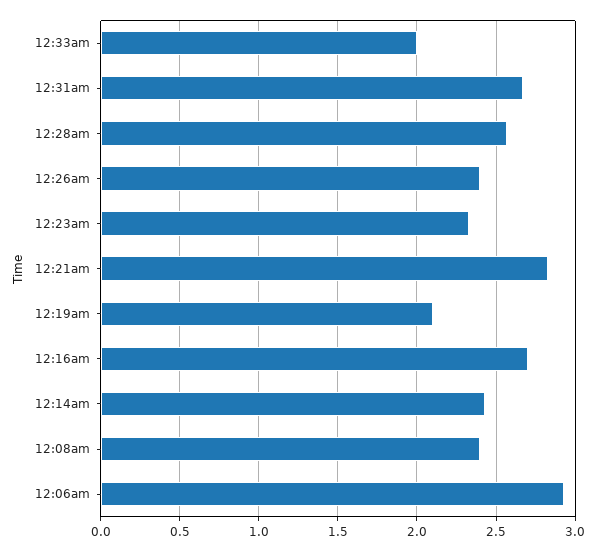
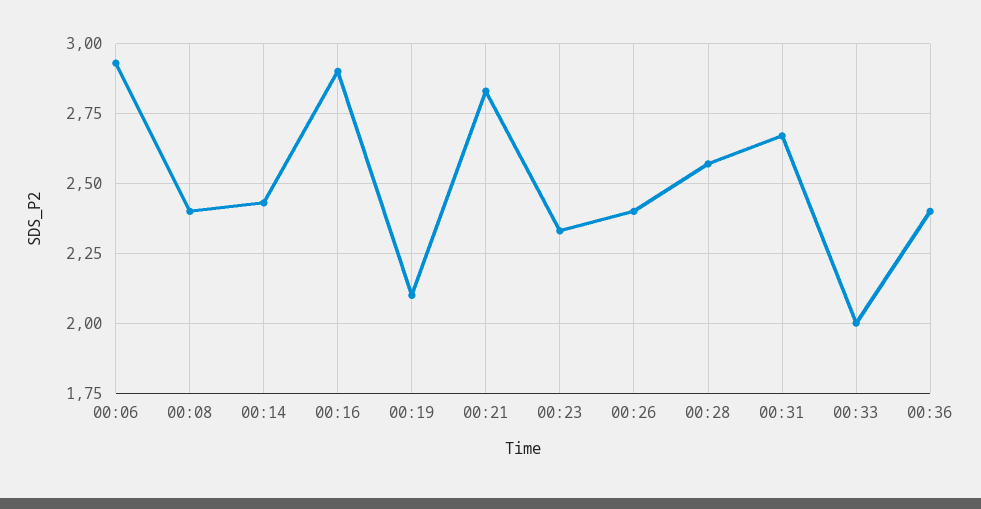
12:16am: 2.7 -> 2.9
00:36: none -> 2.4

